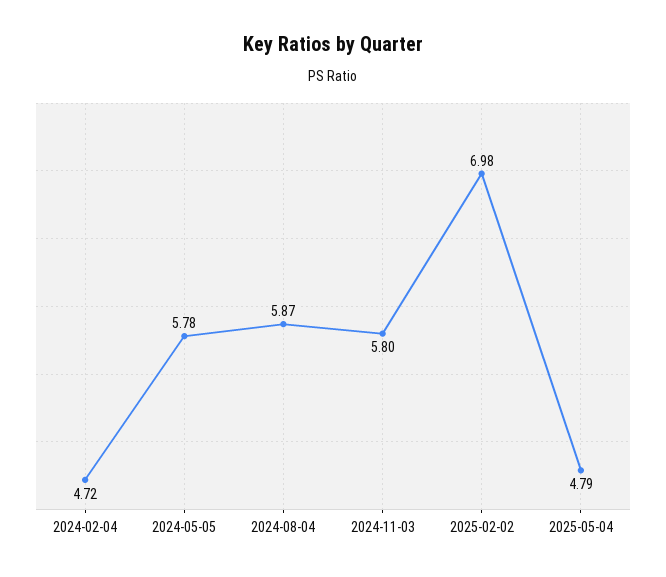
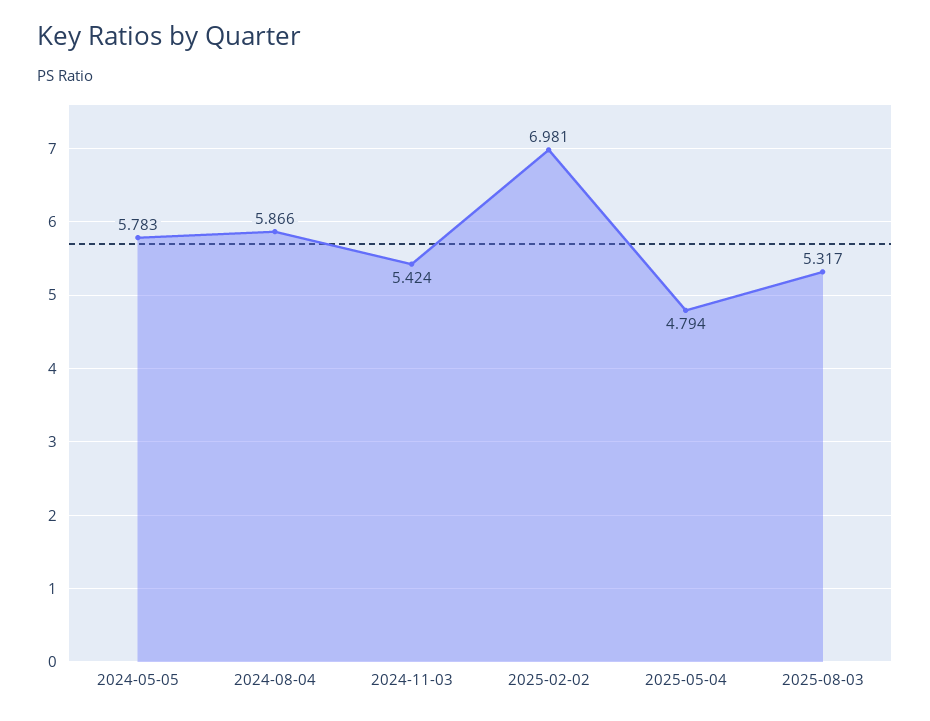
2024-02-04: 4.72 -> none
2024-11-03: 5.8 -> 5.424
2025-08-03: none -> 5.317

